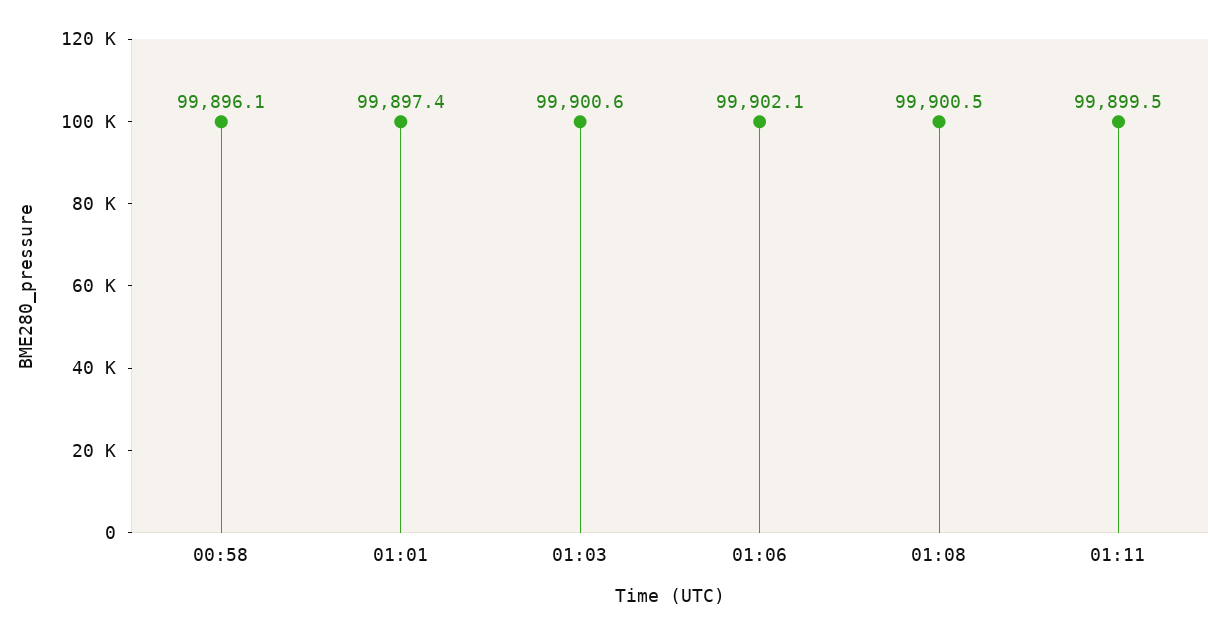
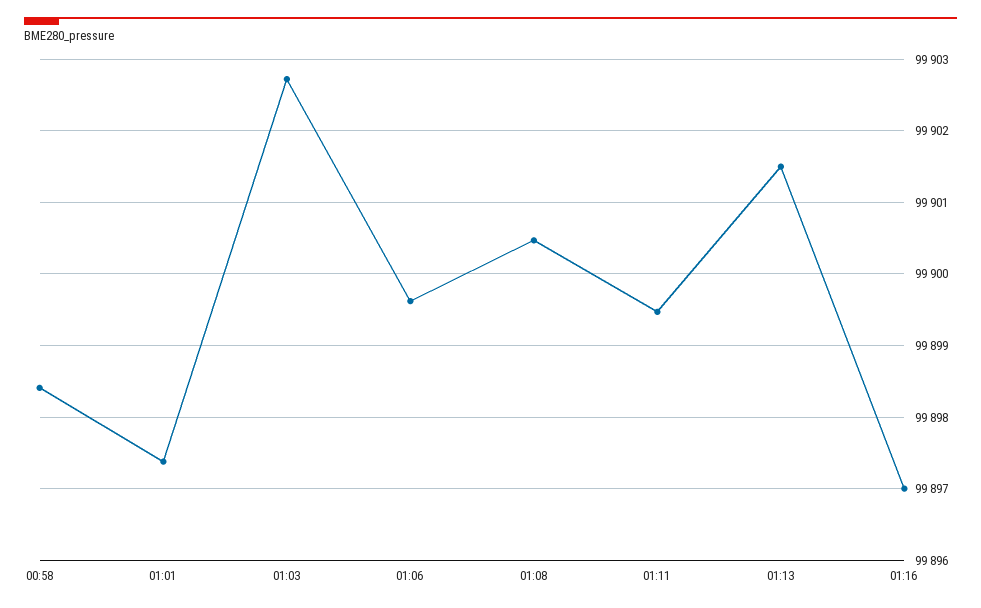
00:58: 99896.1 -> 99898.4
01:03: 99900.6 -> 99902.7
01:06: 99902.1 -> 99899.6
01:13: none -> 99901.5
01:16: none -> 99897

